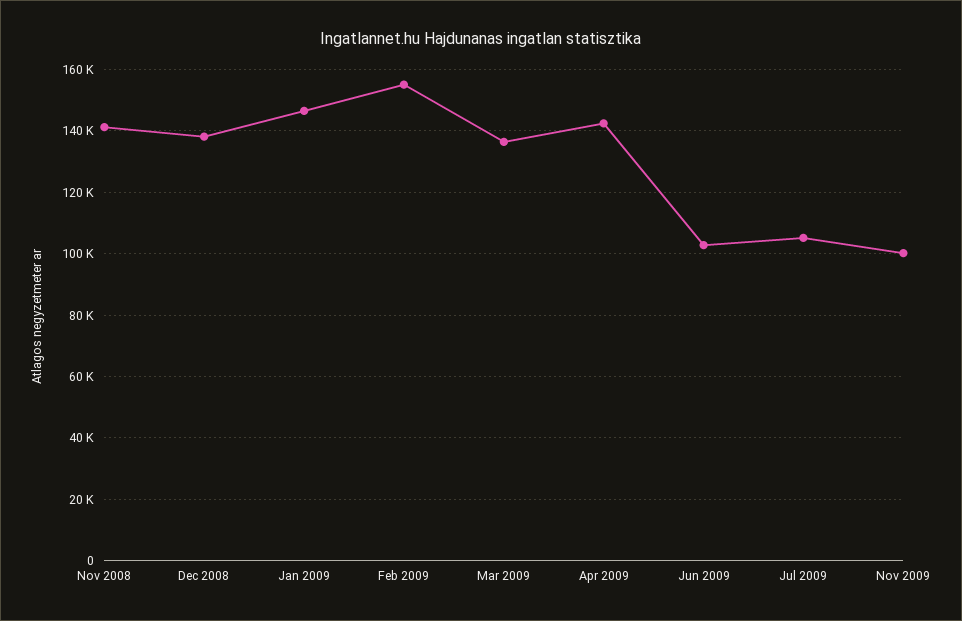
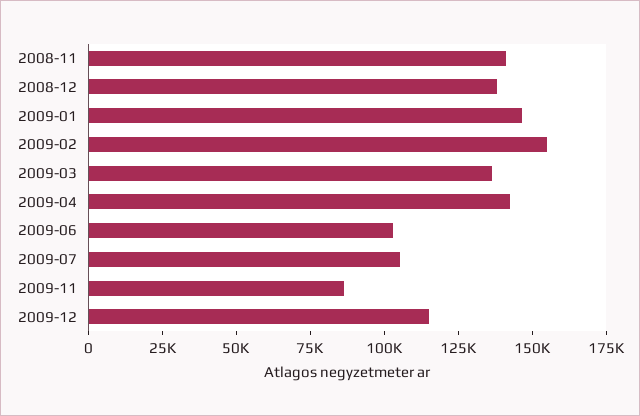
Nov 2009: 100000 -> 85000
2009-12: none -> 115000

